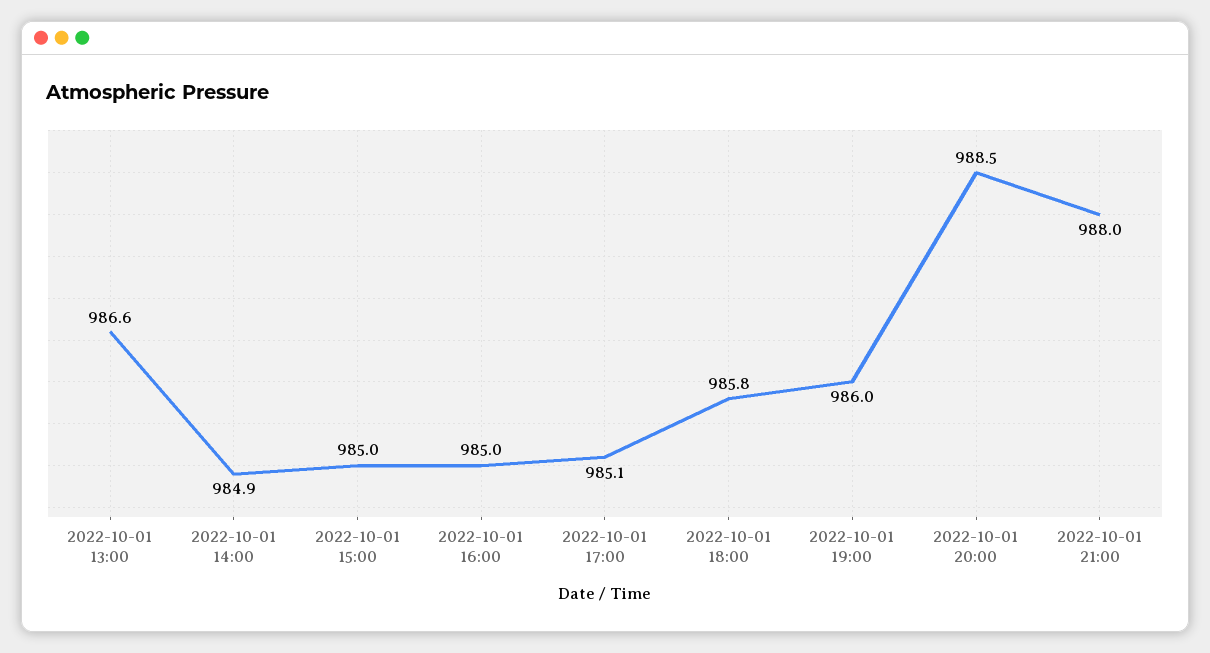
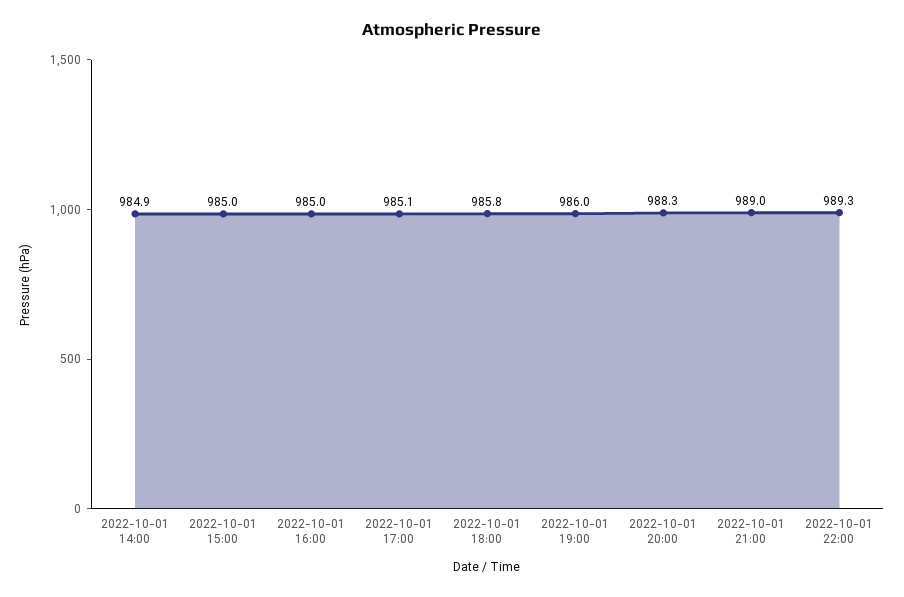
2022-10-01 13:00: 986.6 -> none
2022-10-01 20:00: 988.5 -> 988.3
2022-10-01 21:00: 988 -> 989
2022-10-01 22:00: none -> 989.3

